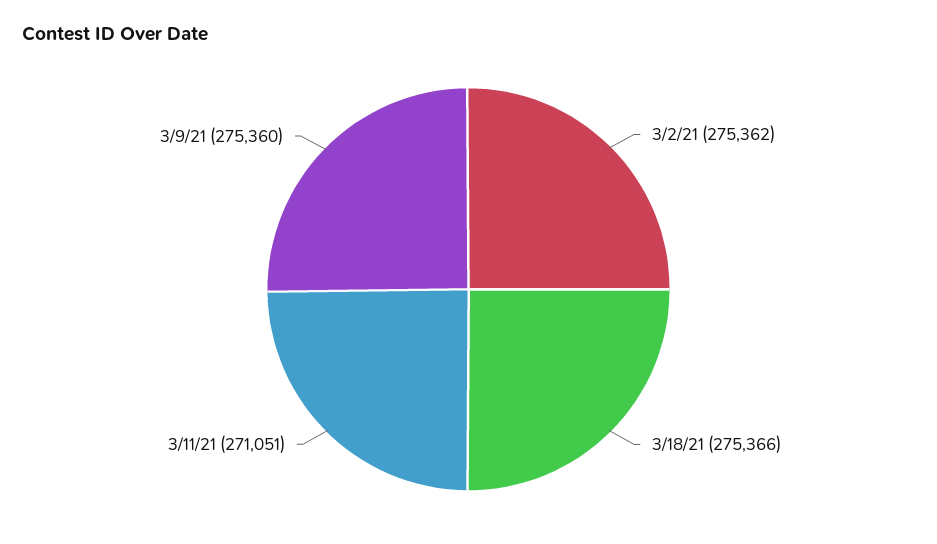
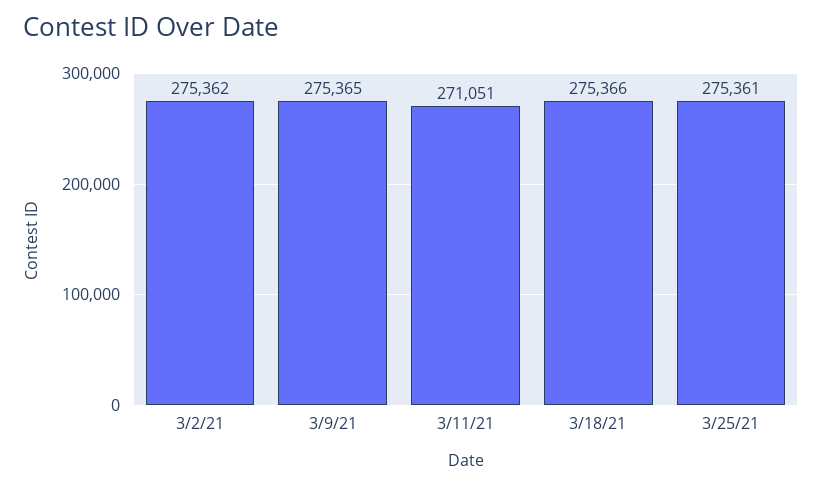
3/9/21: 275360 -> 275365
3/25/21: none -> 275361

